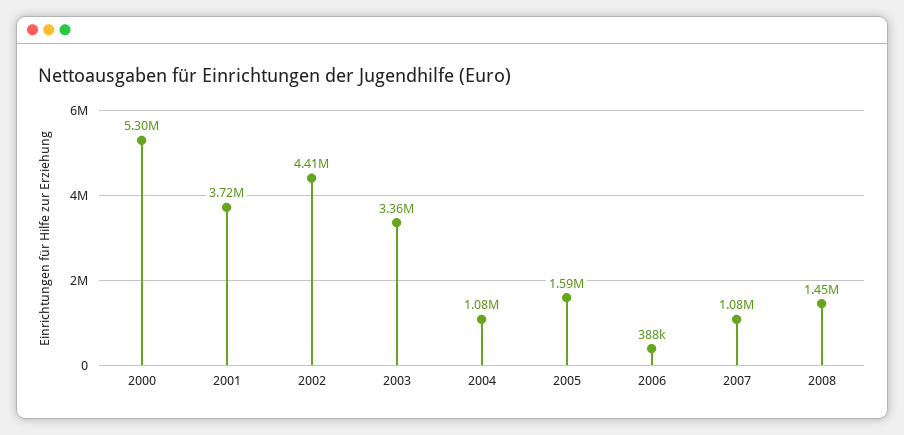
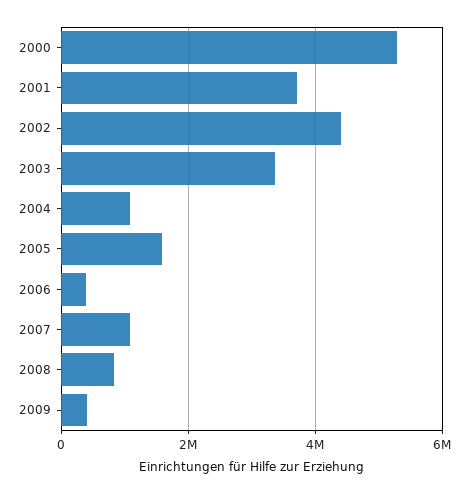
2008: 1450000 -> 800000
2009: none -> 400000

